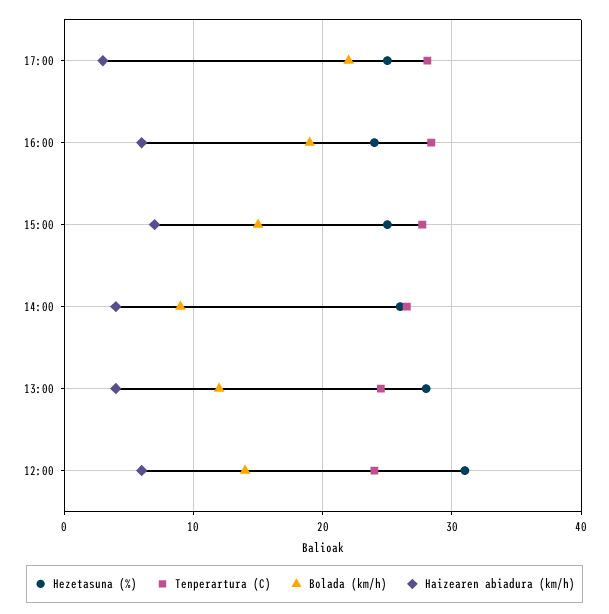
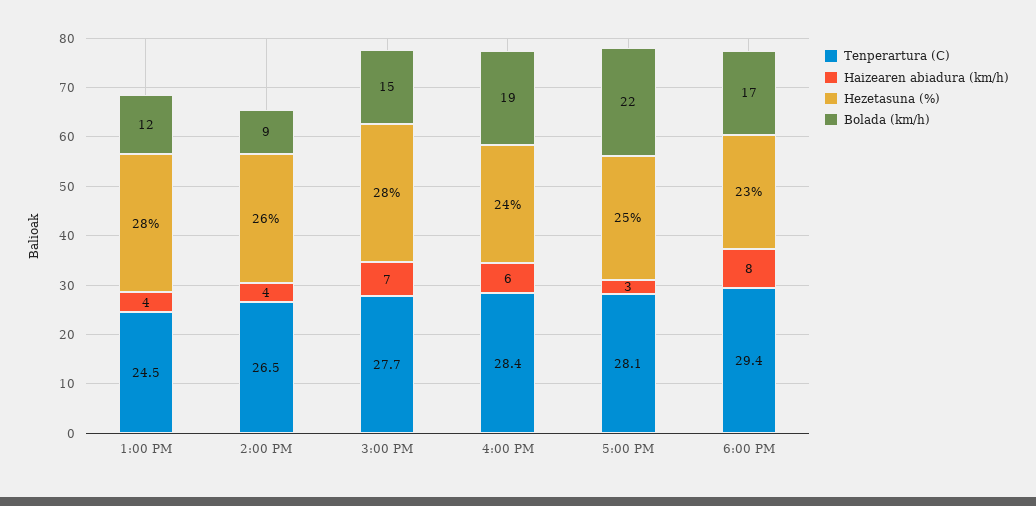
Hezetasuna (%), 15:00: 25 -> 28
Hezetasuna (%), 12:00: 31 -> none
Tenperartura (C), 12:00: 24 -> none
Bolada (km/h), 12:00: 14 -> none
Haizearen abiadura (km/h), 12:00: 6 -> none
Tenperartura (C), 6:00 PM: none -> 29.4
Haizearen abiadura (km/h), 6:00 PM: none -> 8
Hezetasuna (%), 6:00 PM: none -> 23
Bolada (km/h), 6:00 PM: none -> 17

